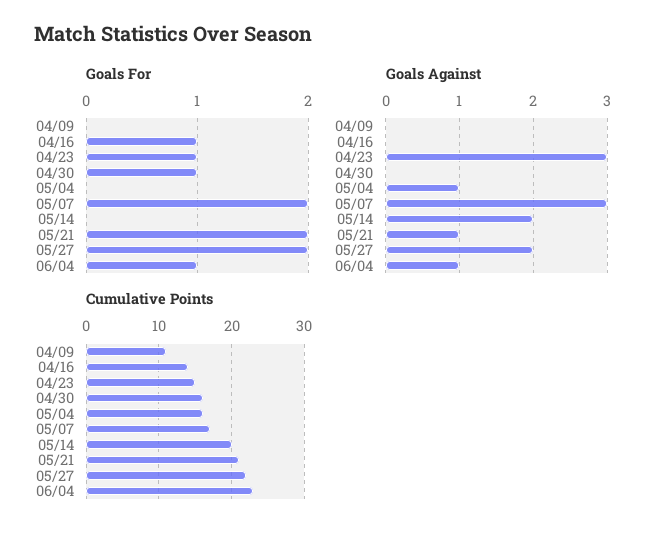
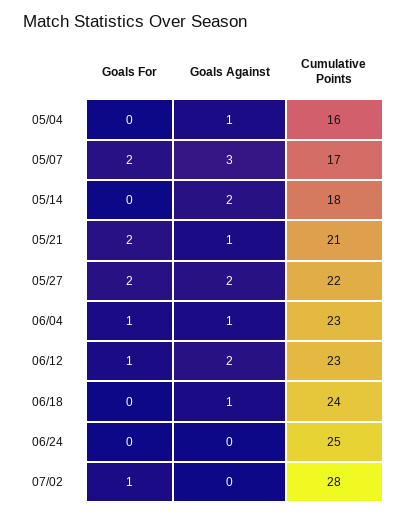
Goals For, 04/09: 0 -> none
Goals For, 04/16: 1 -> none
Goals For, 04/23: 1 -> none
Goals For, 04/30: 1 -> none
Goals Against, 04/09: 0 -> none
Goals Against, 04/16: 0 -> none
Goals Against, 04/23: 3 -> none
Goals Against, 04/30: 0 -> none
Cumulative Points, 04/09: 11 -> none
Cumulative Points, 04/16: 14 -> none
Cumulative Points, 04/23: 15 -> none
Cumulative Points, 04/30: 16 -> none
Cumulative Points, 05/14: 20 -> 18
Goals For, 06/12: none -> 1
Goals Against, 06/12: none -> 2
Cumulative Points, 06/12: none -> 23
Goals For, 06/18: none -> 0
Goals Against, 06/18: none -> 1
Cumulative Points, 06/18: none -> 24
Goals For, 06/24: none -> 0
Goals Against, 06/24: none -> 0
Cumulative Points, 06/24: none -> 25
Goals For, 07/02: none -> 1
Goals Against, 07/02: none -> 0
Cumulative Points, 07/02: none -> 28

